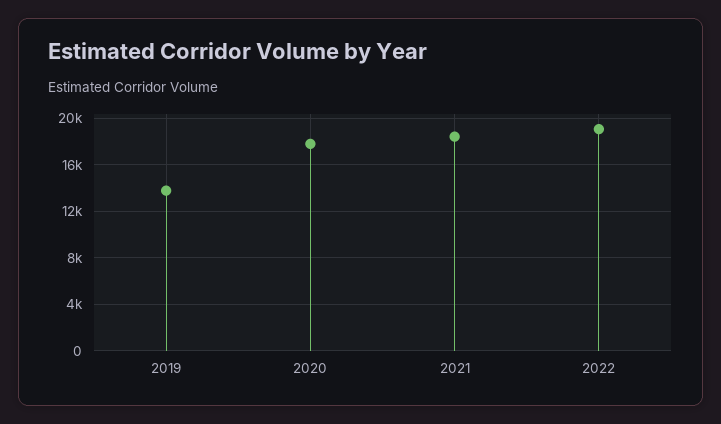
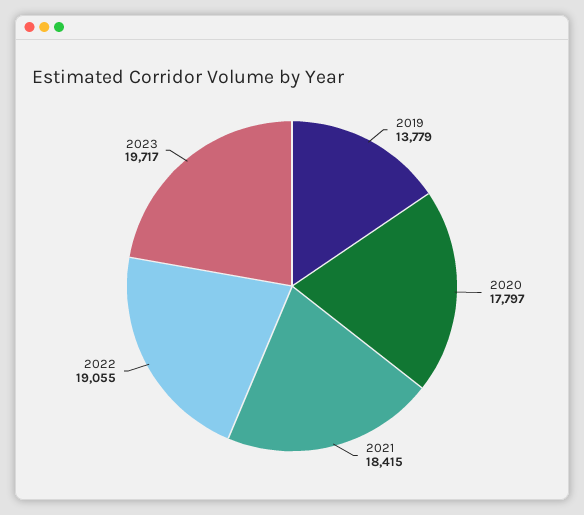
2023: none -> 19717

